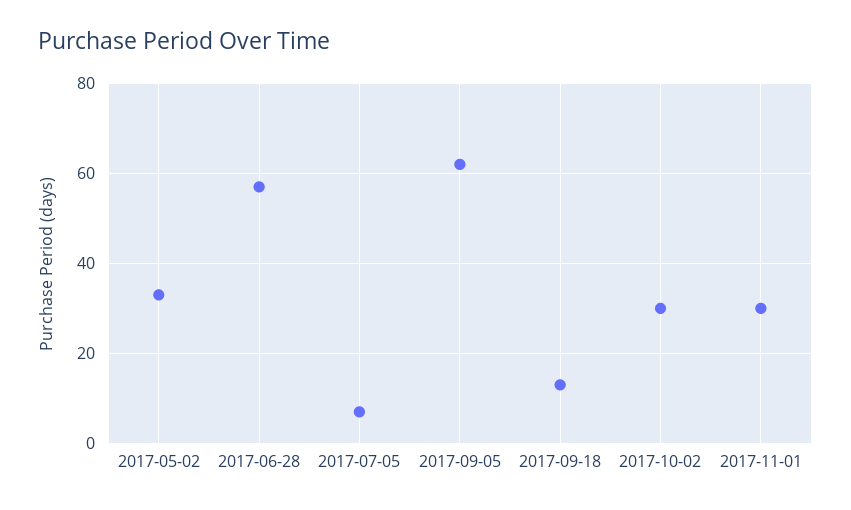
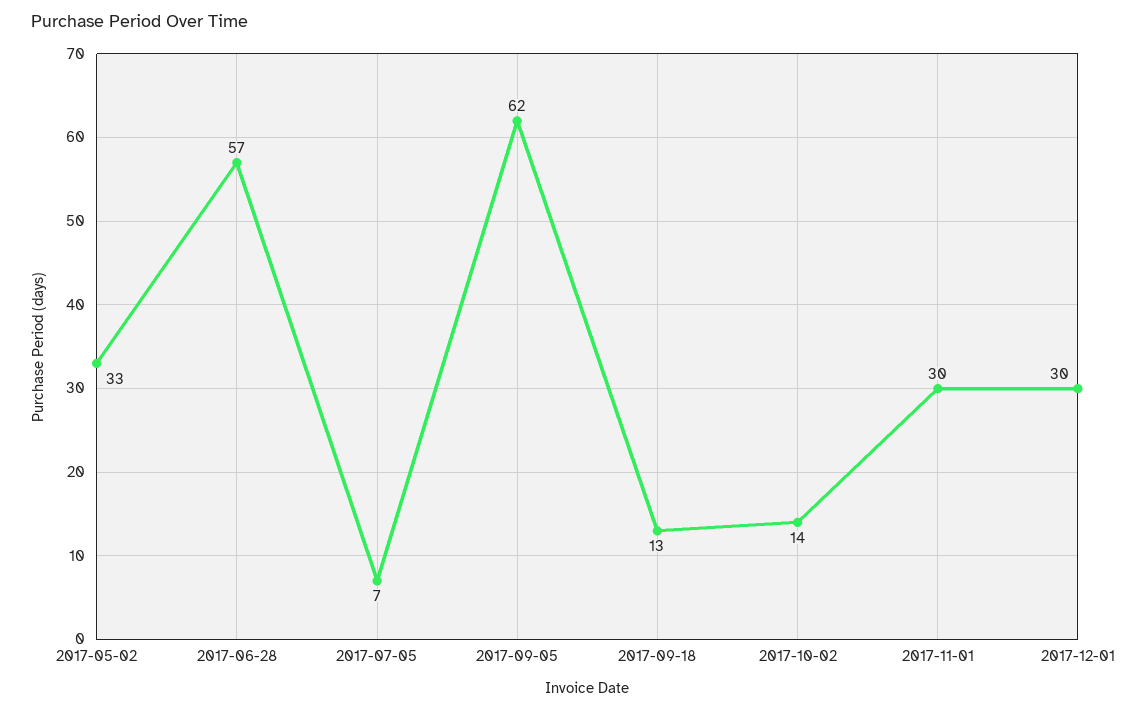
2017-10-02: 30 -> 14
2017-12-01: none -> 30

